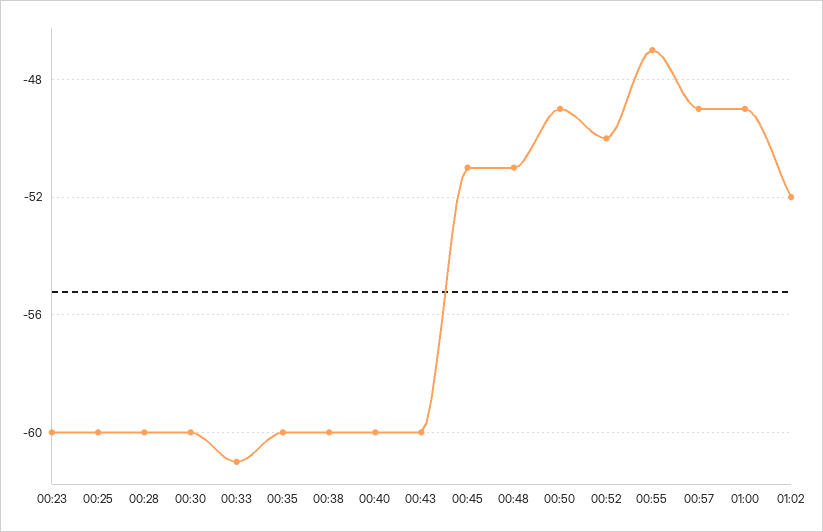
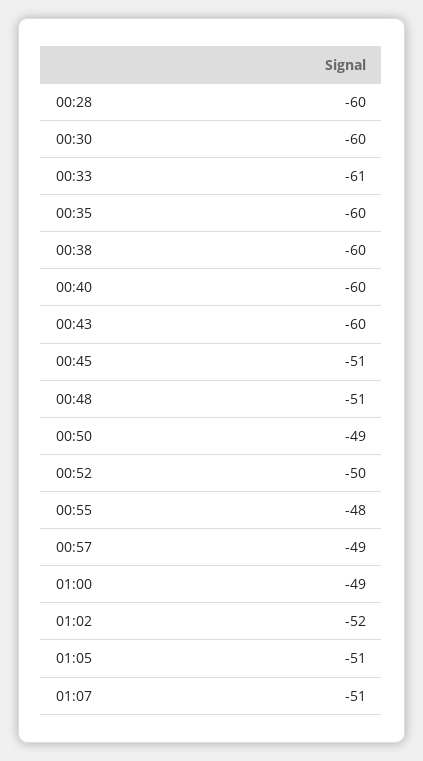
00:23: -60 -> none
00:25: -60 -> none
00:55: -47 -> -48
01:05: none -> -51
01:07: none -> -51

